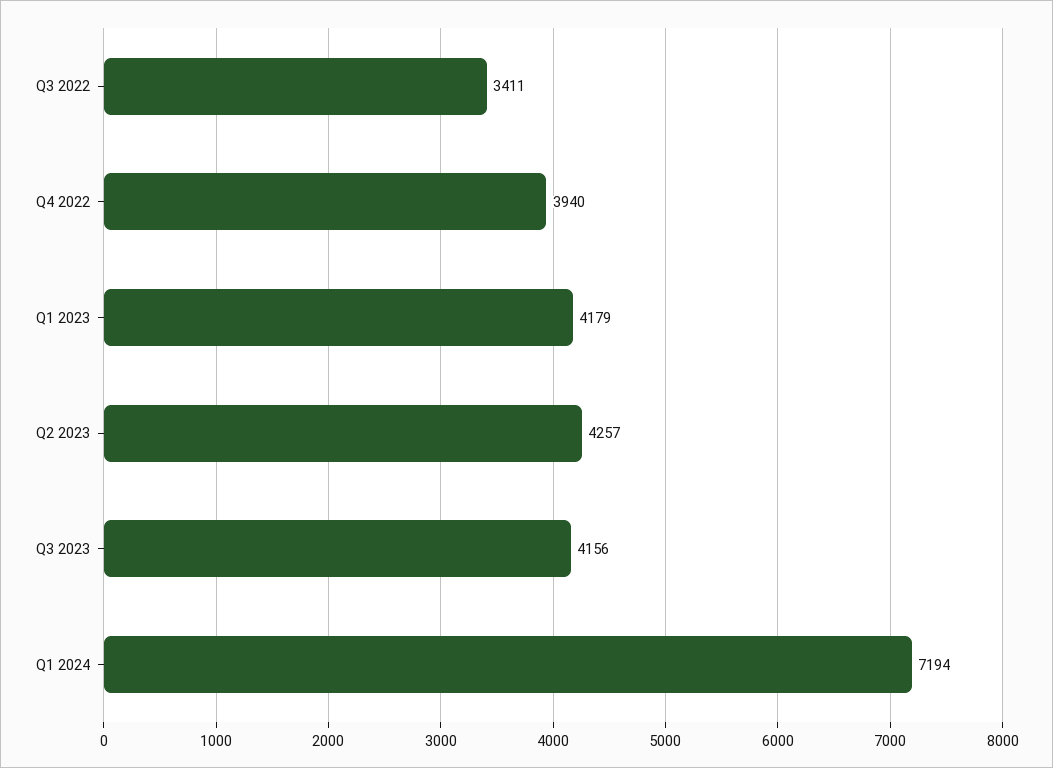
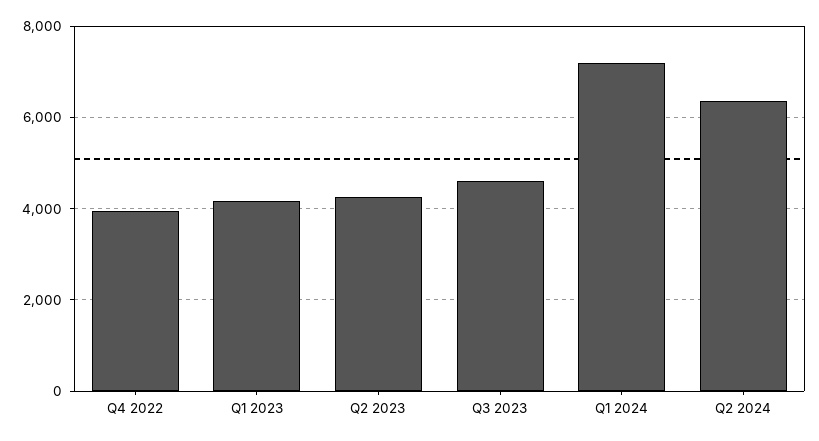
Q3 2022: 3411 -> none
Q3 2023: 4156 -> 4600
Q2 2024: none -> 6400

